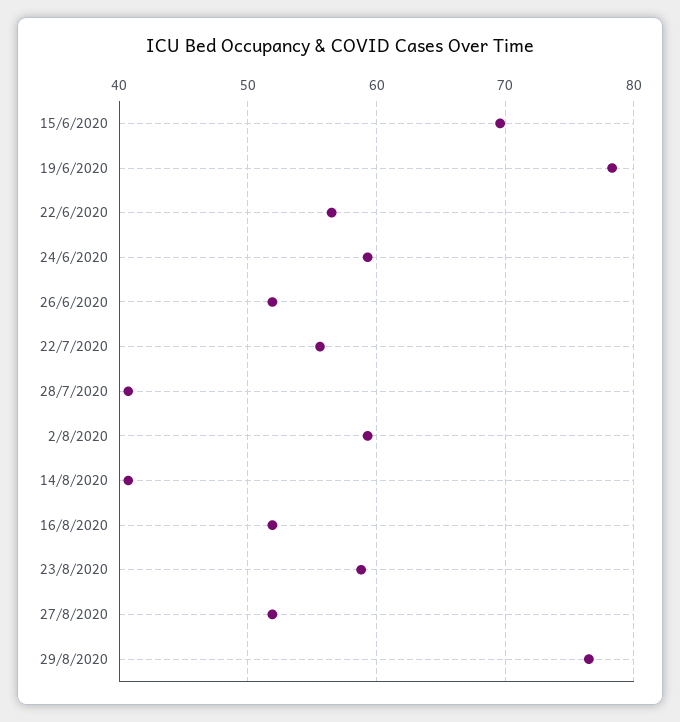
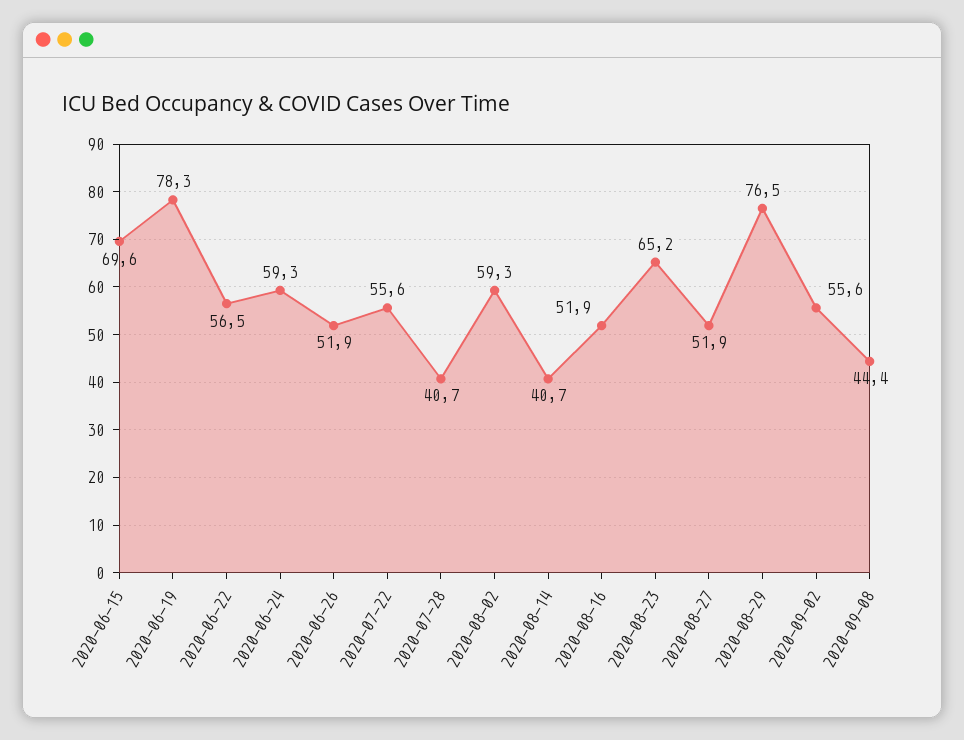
23/8/2020: 59 -> 65.2
2020-09-02: none -> 55.6
2020-09-08: none -> 44.4

